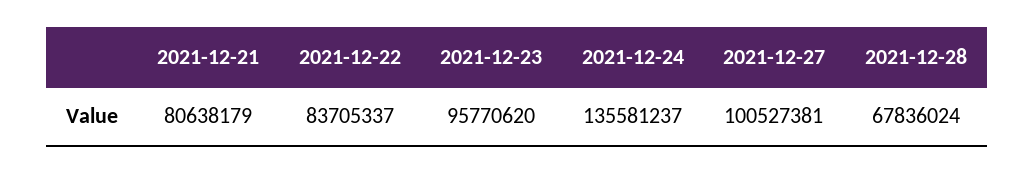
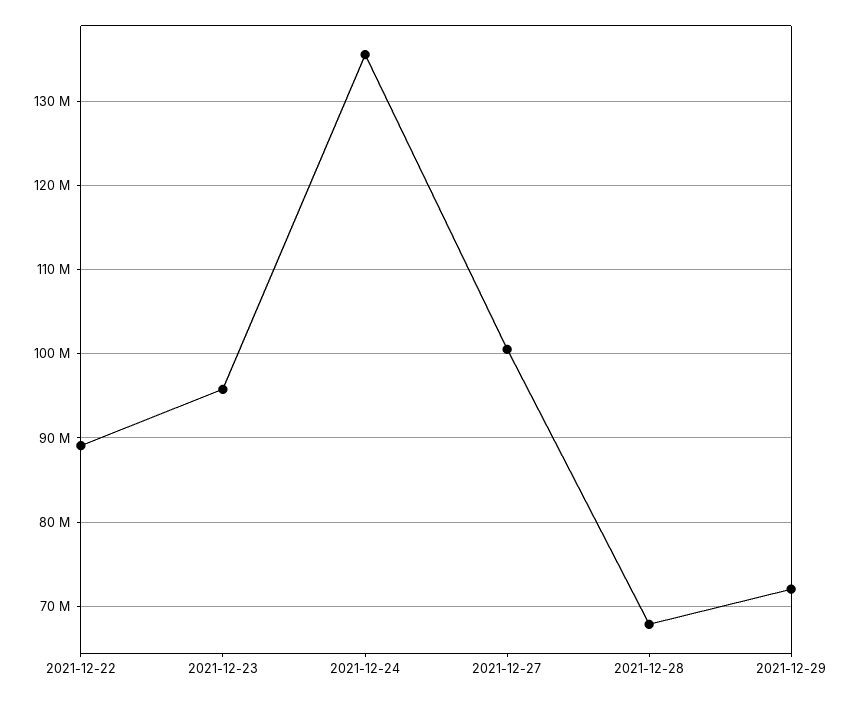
2021-12-21: 80638179 -> none
2021-12-22: 83705337 -> 89000000
2021-12-29: none -> 72000000

